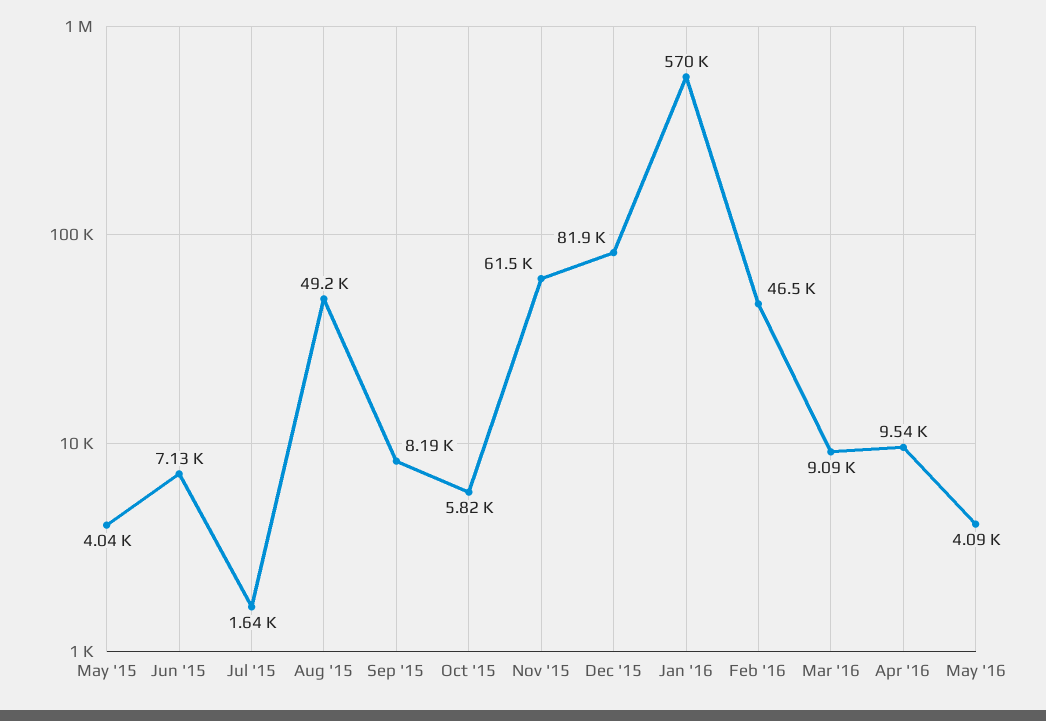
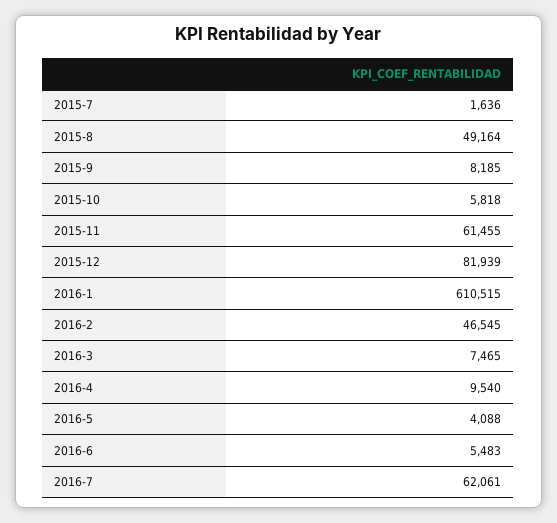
May '15: 4040 -> none
Jun '15: 7130 -> none
Jan '16: 570000 -> 610515
Mar '16: 9090 -> 7465
2016-6: none -> 5483
2016-7: none -> 62061

